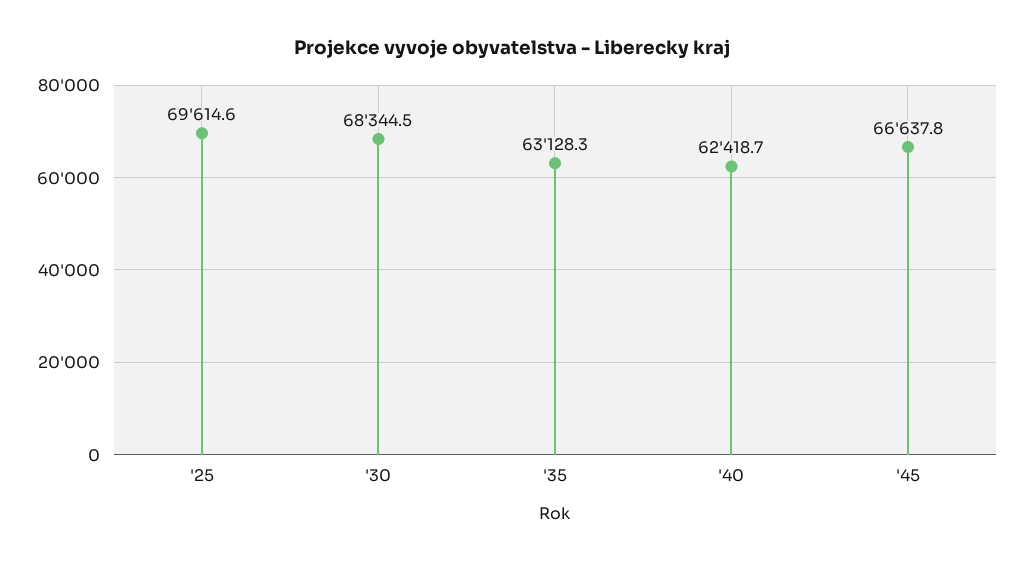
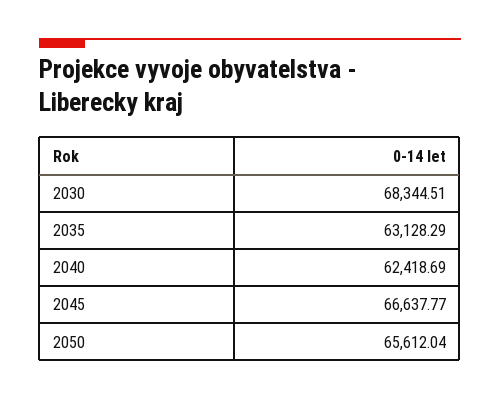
'25: 69614.6 -> none
2050: none -> 65612.04

